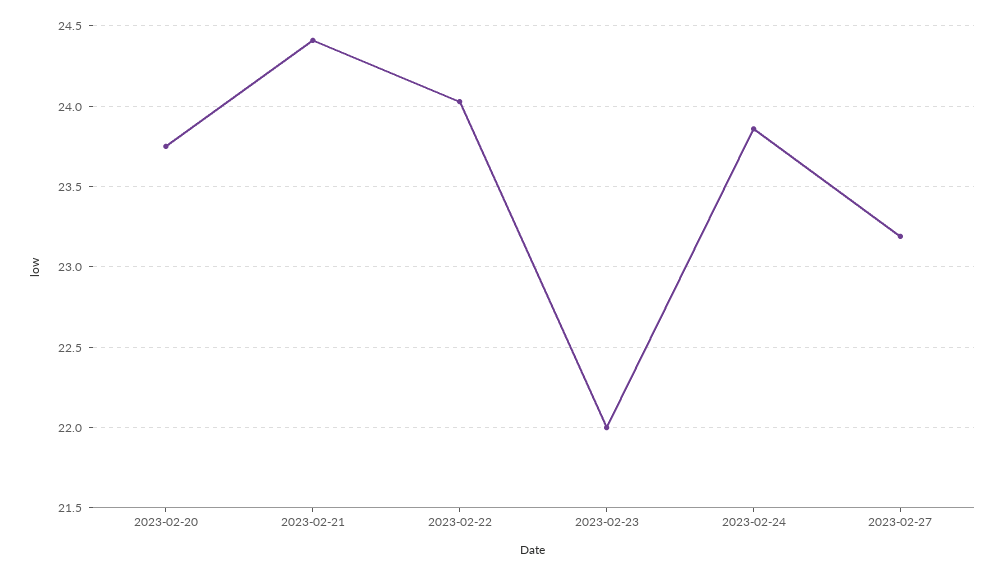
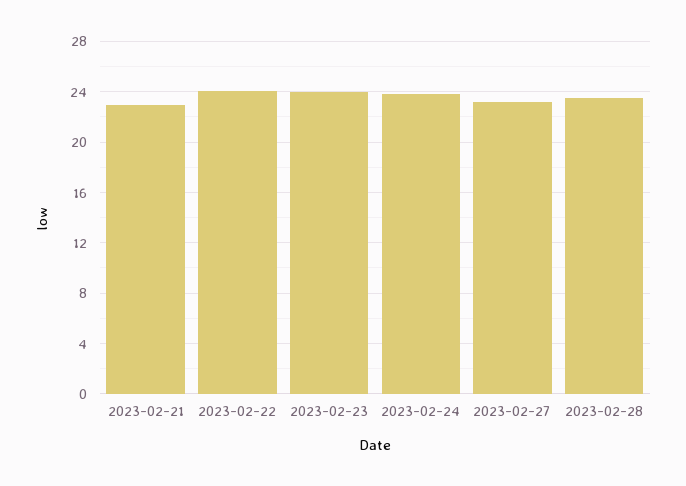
2023-02-20: 23.75 -> none
2023-02-21: 24.4 -> 23
2023-02-23: 22 -> 24
2023-02-28: none -> 23.5

